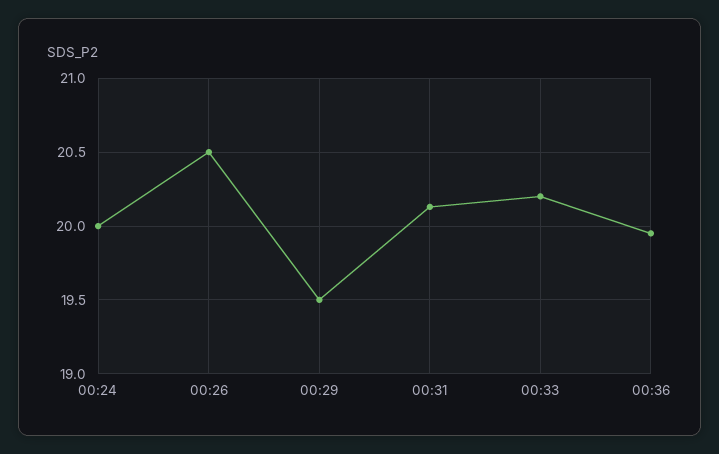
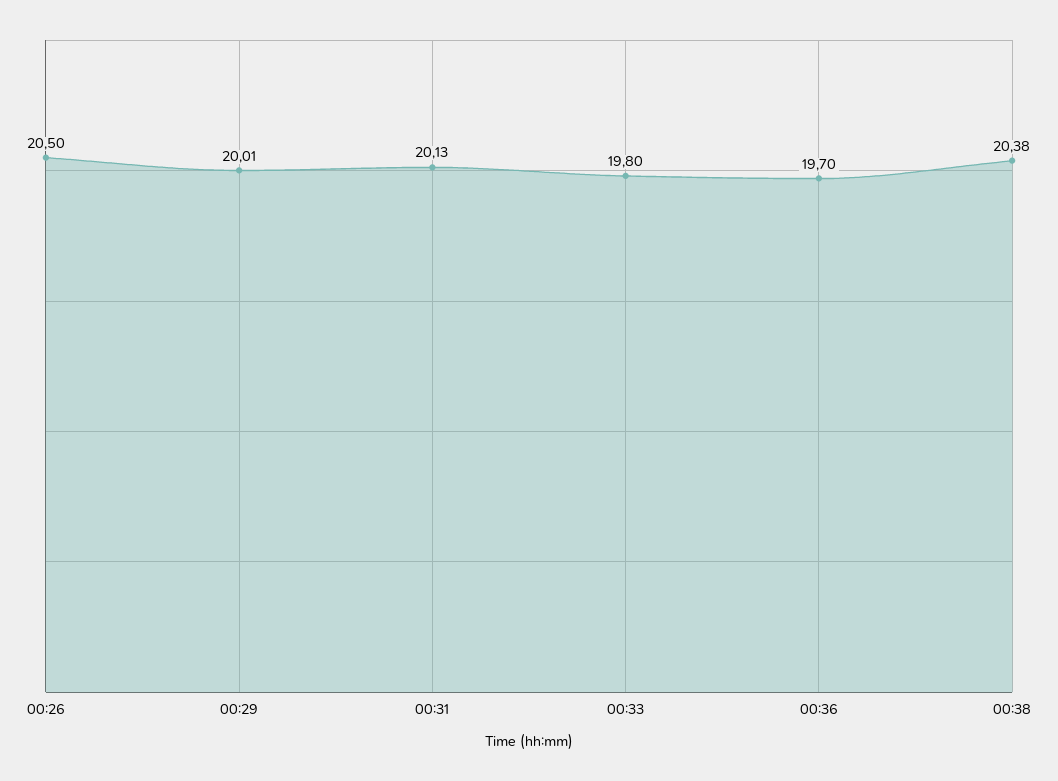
00:24: 20 -> none
00:29: 19.5 -> 20.01
00:33: 20.2 -> 19.8
00:36: 19.95 -> 19.7
00:38: none -> 20.38

